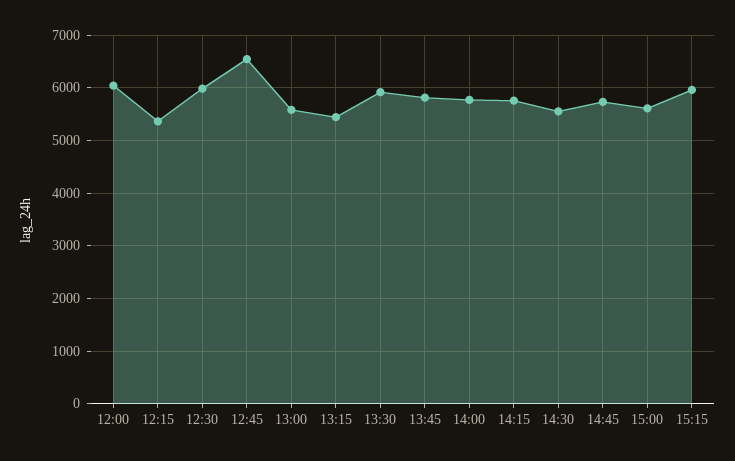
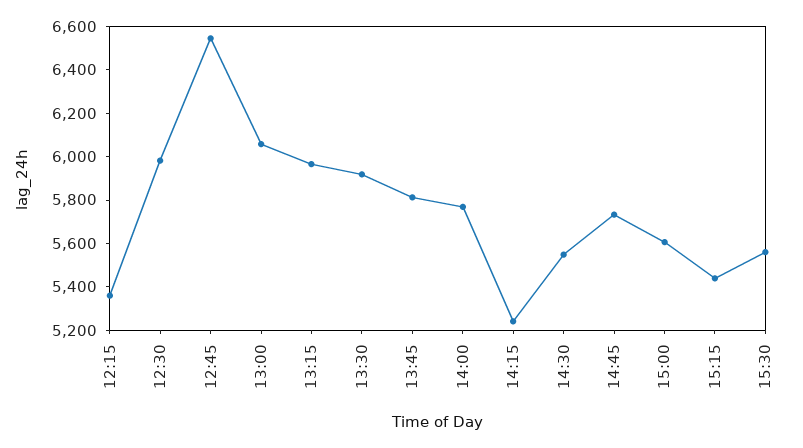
12:00: 6000 -> none
13:00: 5600 -> 6050
13:15: 5400 -> 5950
14:15: 5800 -> 5250
15:15: 6000 -> 5450
15:30: none -> 5550

